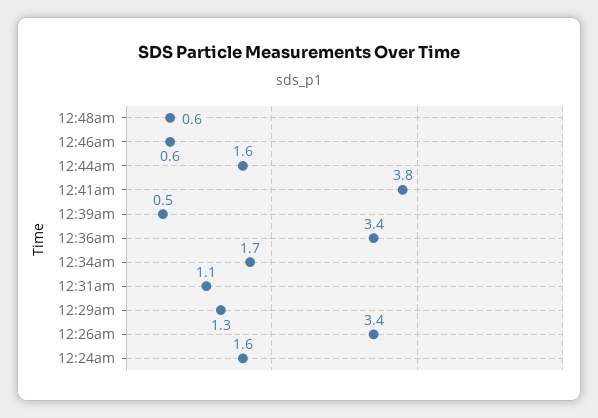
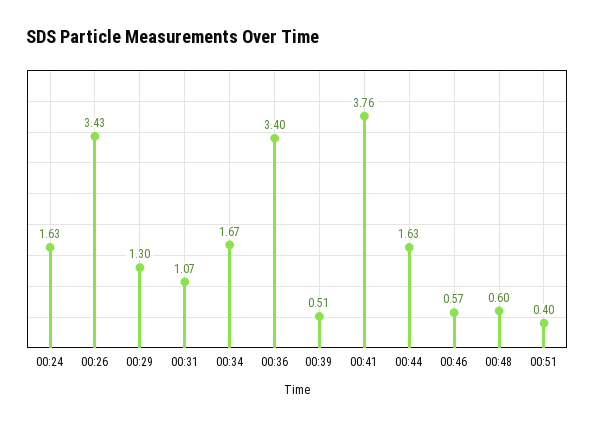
00:51: none -> 0.4

